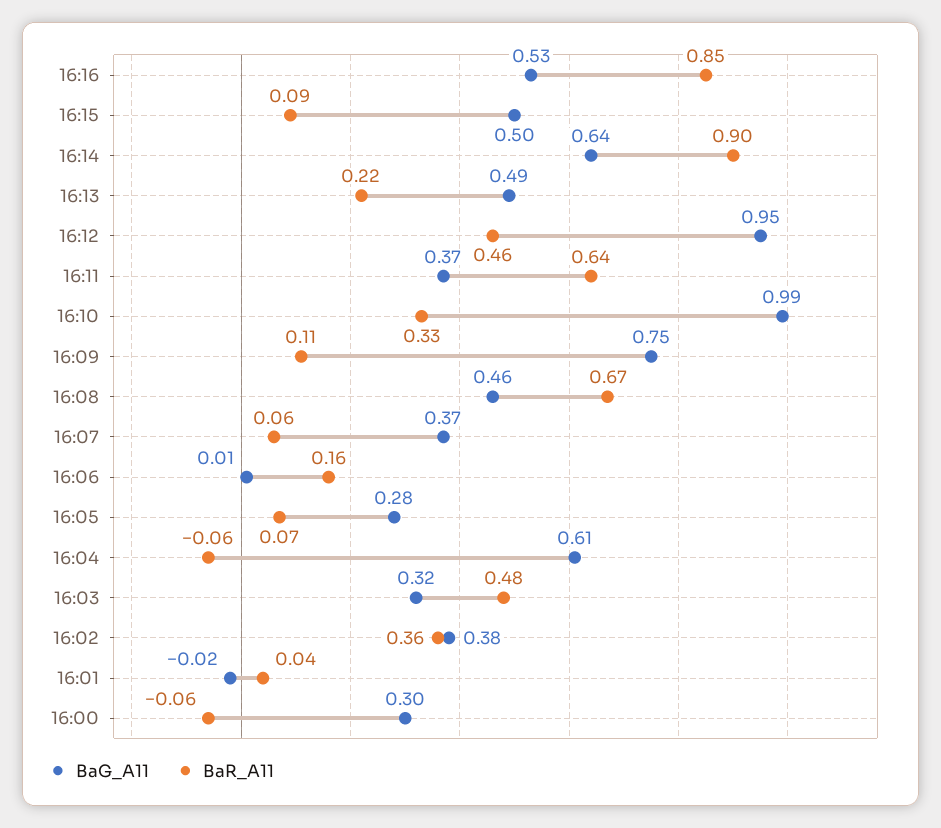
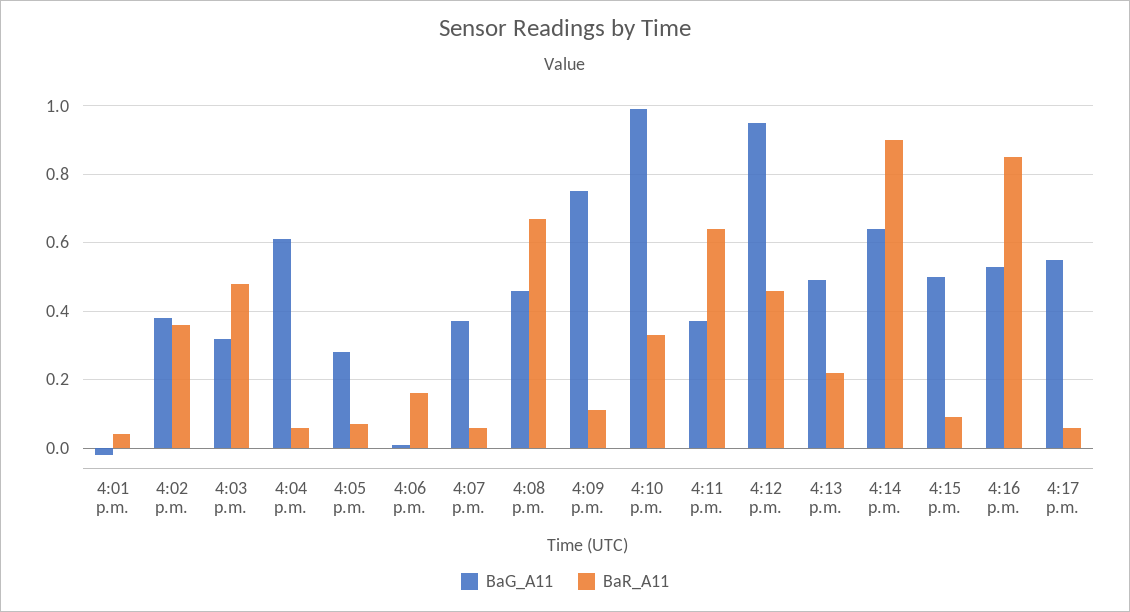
BaR_A11, 16:04: -0.06 -> 0.05
BaG_A11, 16:00: 0.3 -> none
BaR_A11, 16:00: -0.06 -> none
BaG_A11, 4:17 p.m.: none -> 0.55
BaR_A11, 4:17 p.m.: none -> 0.05

